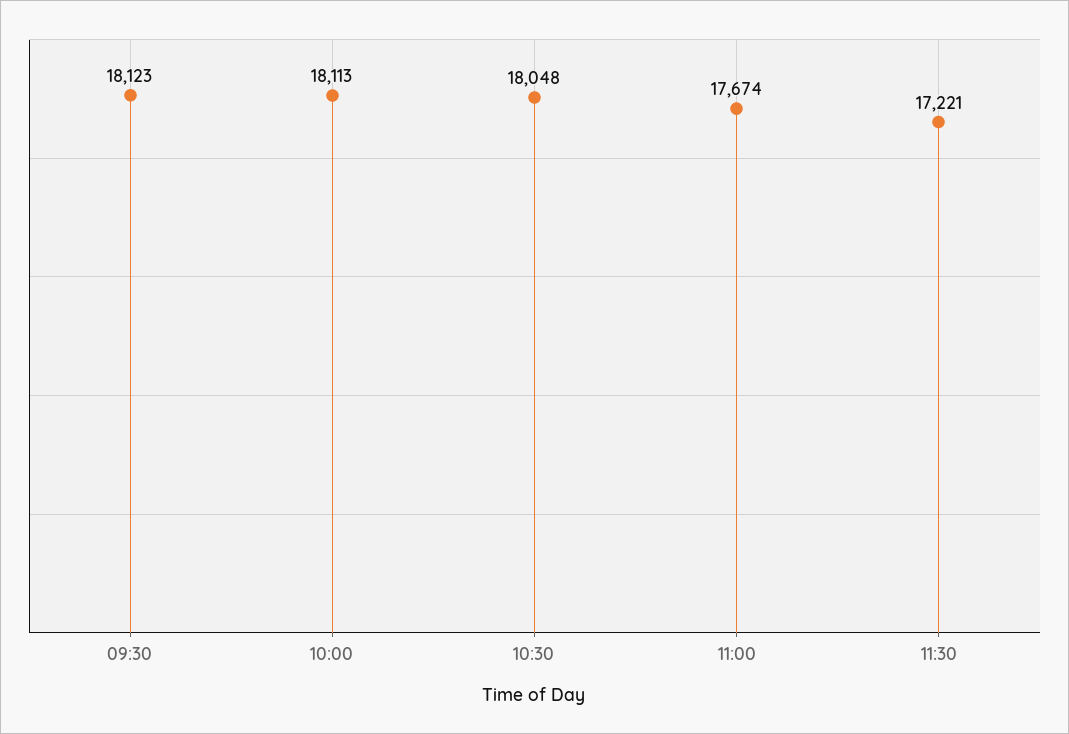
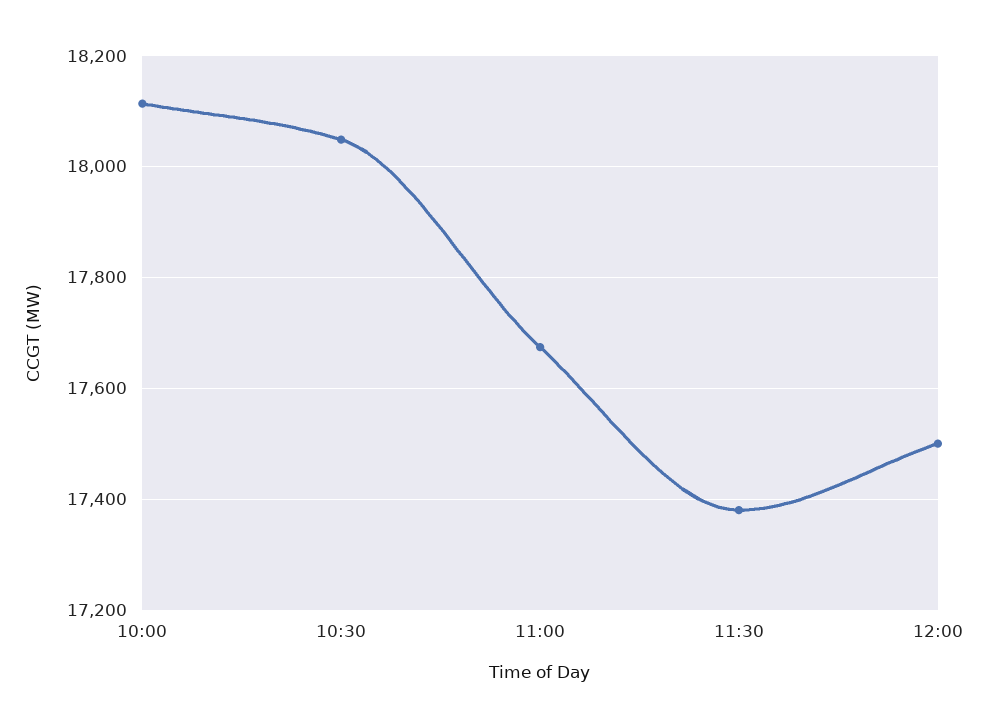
09:30: 18123 -> none
11:30: 17221 -> 17380
12:00: none -> 17500

